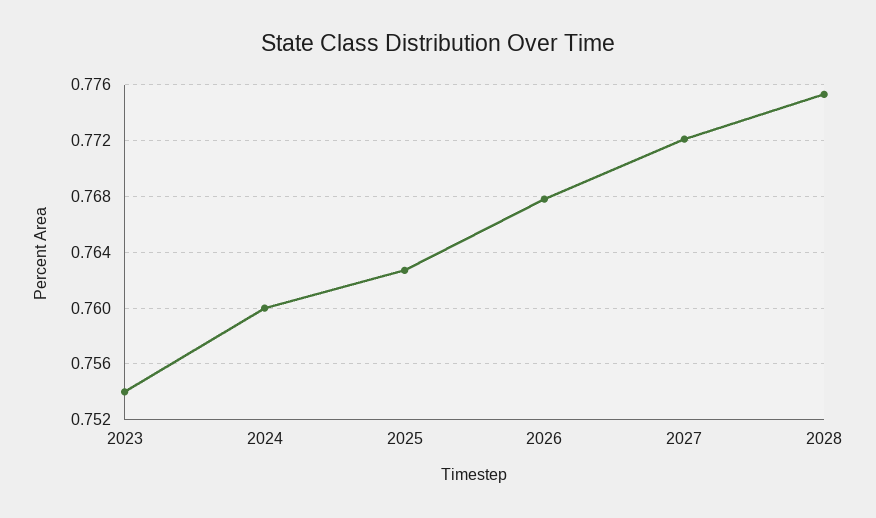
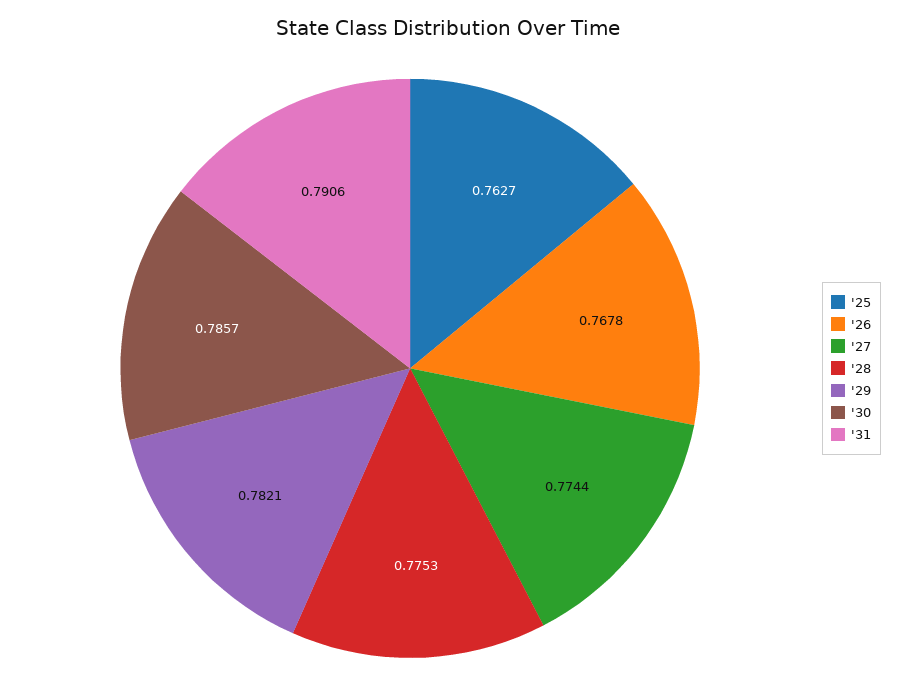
2023: 0.754 -> none
2024: 0.76 -> none
2027: 0.772 -> 0.7744
'29: none -> 0.7821
'30: none -> 0.7857
'31: none -> 0.7906

